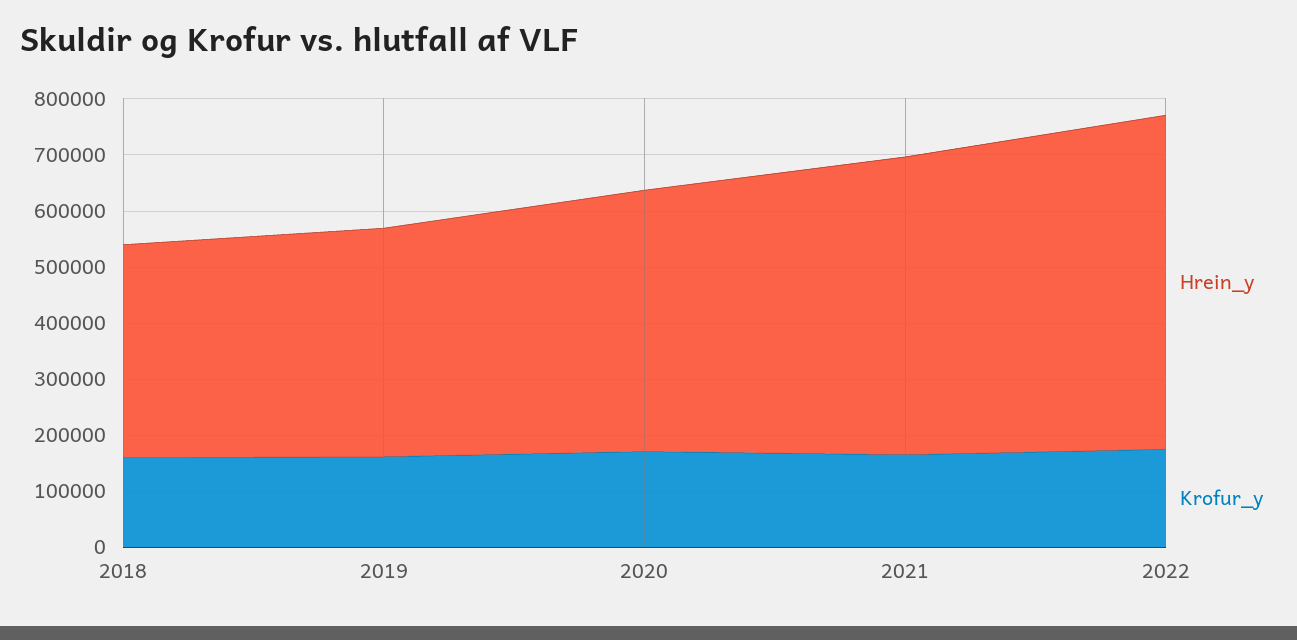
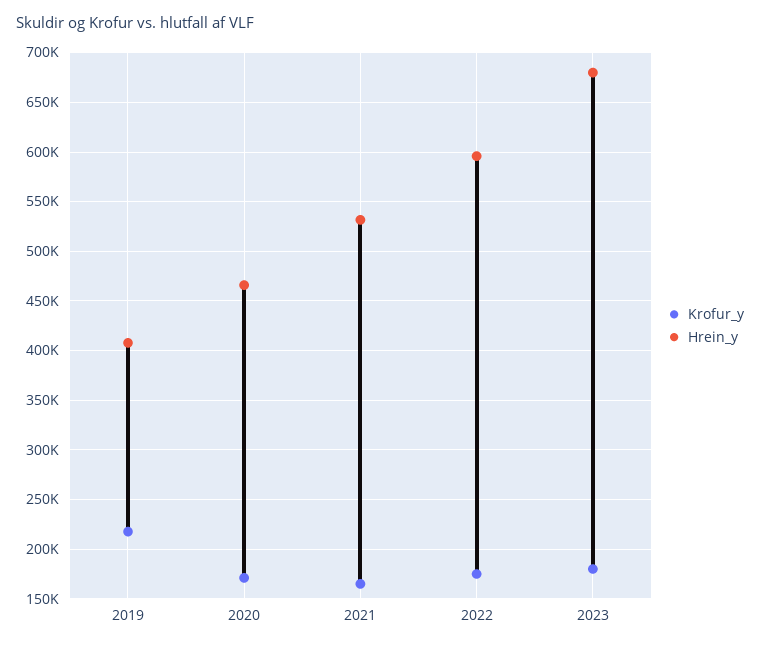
Hrein_y, 2018: 380000 -> none
Krofur_y, 2018: 160000 -> none
Krofur_y, 2019: 160000 -> 220000
Krofur_y, 2023: none -> 180000
Hrein_y, 2023: none -> 680000

